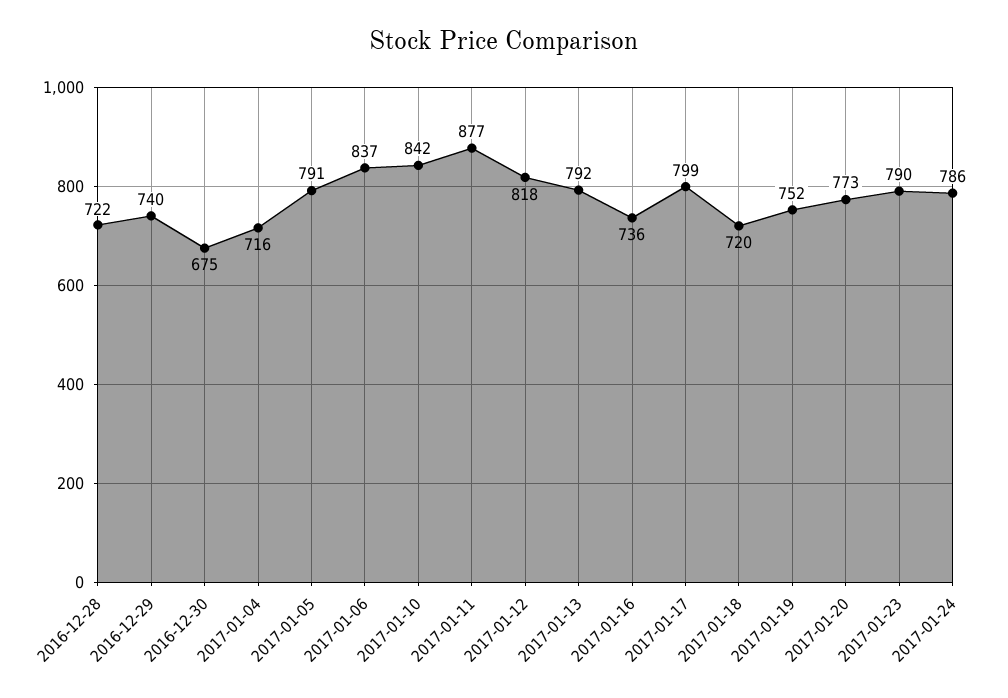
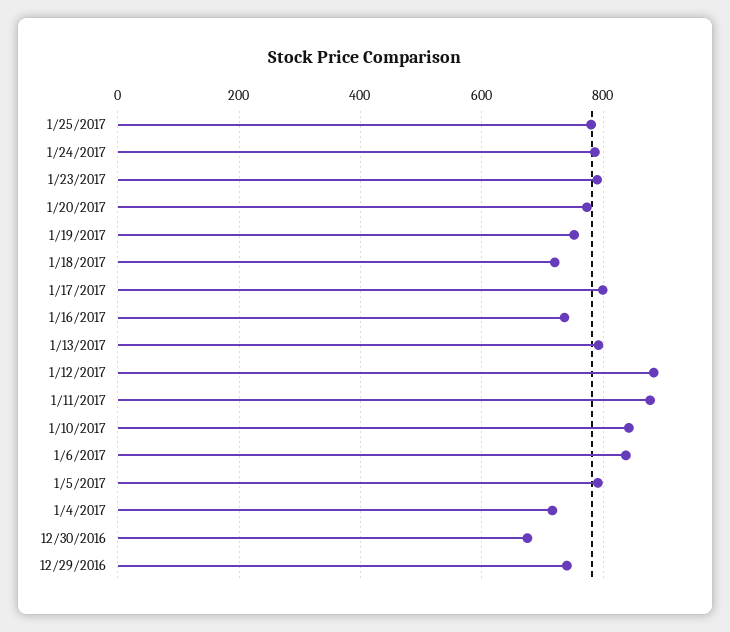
2016-12-28: 722 -> none
2017-01-12: 818 -> 880
1/25/2017: none -> 780

